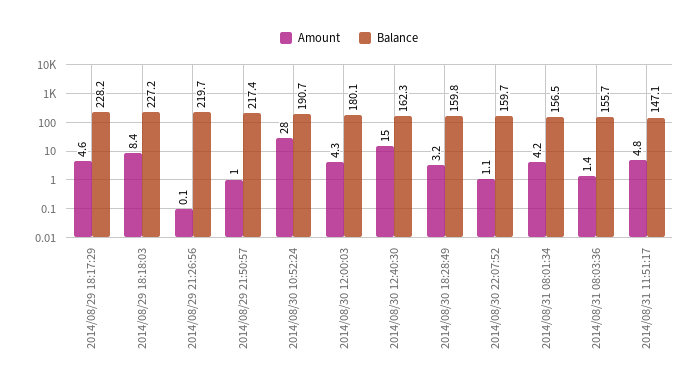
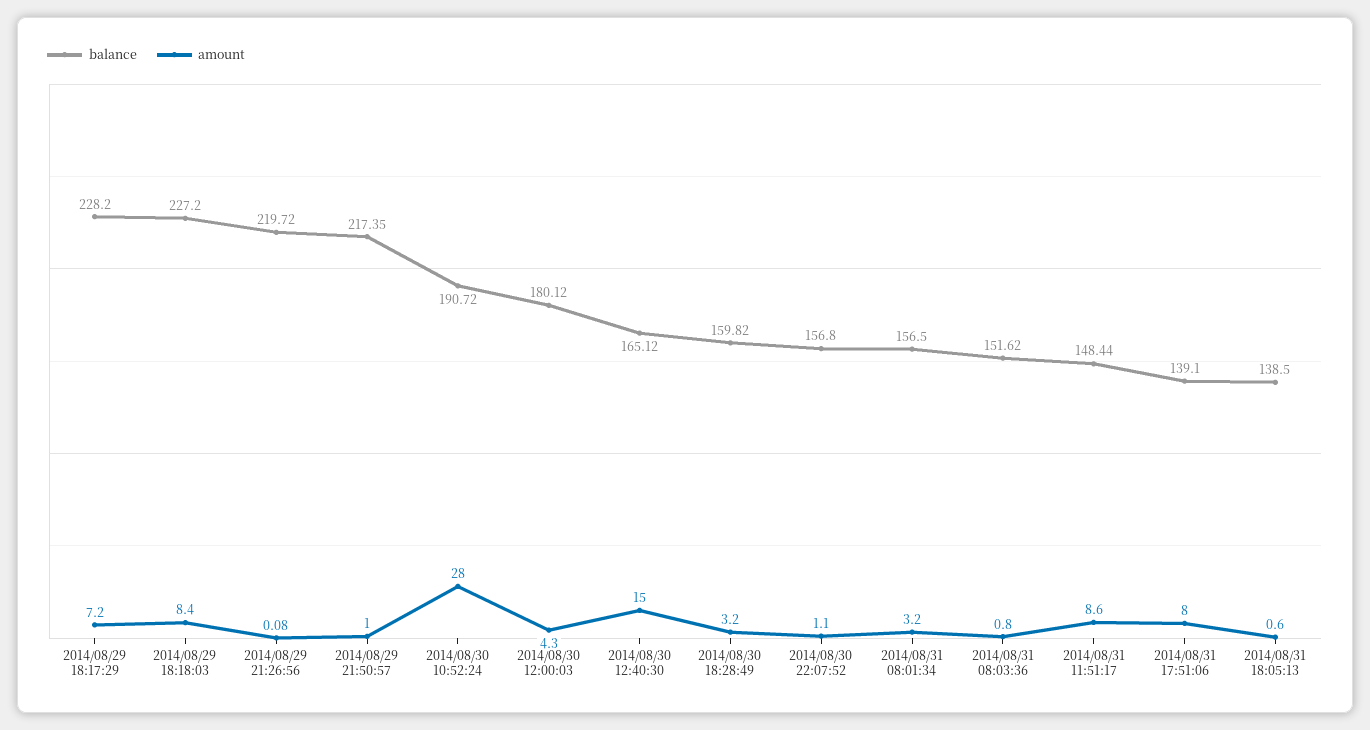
Amount, 2014/08/29 18:17:29: 4.6 -> 7.2
Balance, 2014/08/30 12:40:30: 162.3 -> 165.12
Balance, 2014/08/30 22:07:52: 159.7 -> 156.8
Amount, 2014/08/31 08:01:34: 4.2 -> 3.2
Amount, 2014/08/31 08:03:36: 1.4 -> 0.8
Balance, 2014/08/31 08:03:36: 155.7 -> 151.62
Amount, 2014/08/31 11:51:17: 4.8 -> 8.6
Balance, 2014/08/31 11:51:17: 147.1 -> 148.44
Balance, 2014/08/31 17:51:06: none -> 139.1
Amount, 2014/08/31 17:51:06: none -> 8
Balance, 2014/08/31 18:05:13: none -> 138.5
Amount, 2014/08/31 18:05:13: none -> 0.6

